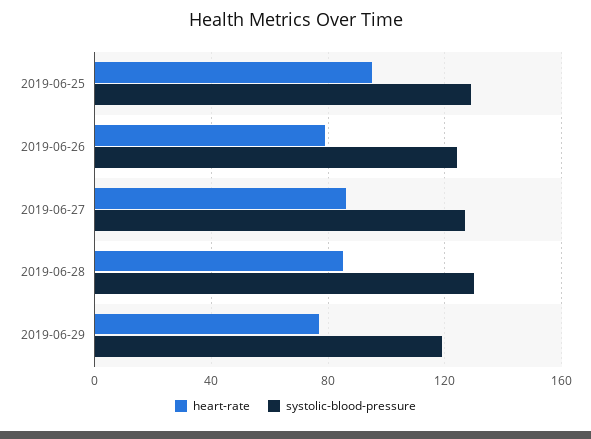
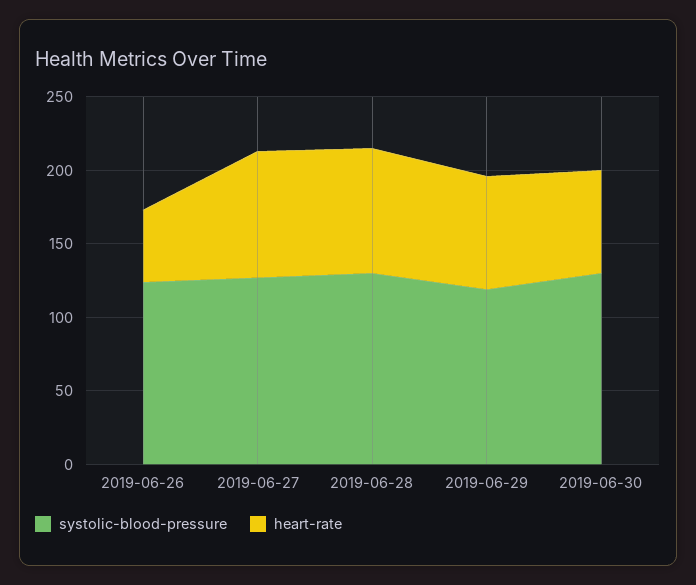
heart-rate, 2019-06-25: 95 -> none
systolic-blood-pressure, 2019-06-25: 130 -> none
heart-rate, 2019-06-26: 80 -> 50
systolic-blood-pressure, 2019-06-30: none -> 130
heart-rate, 2019-06-30: none -> 70

